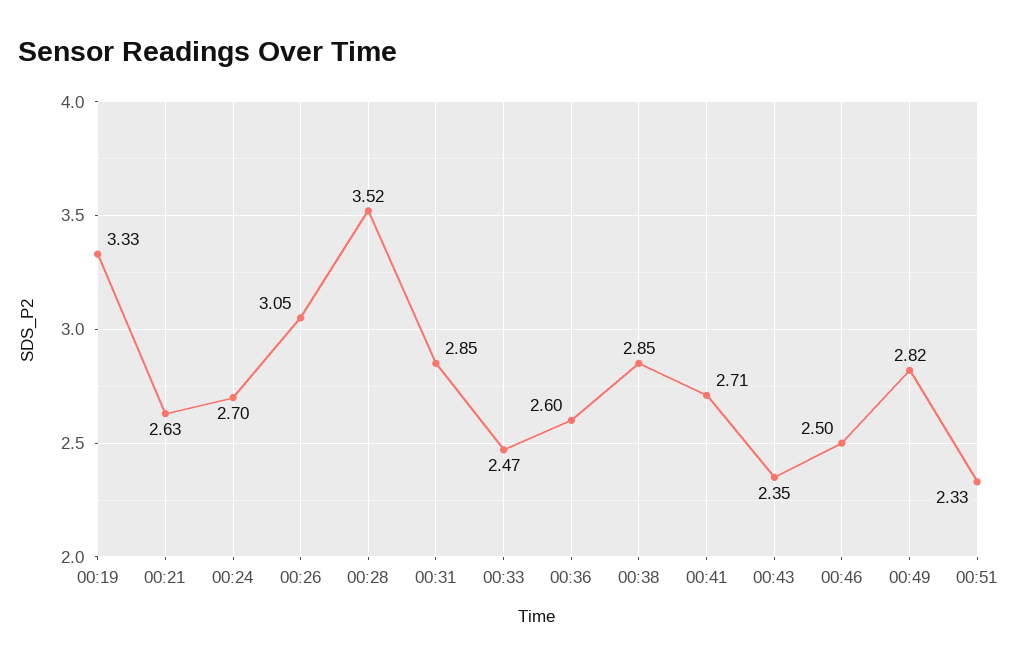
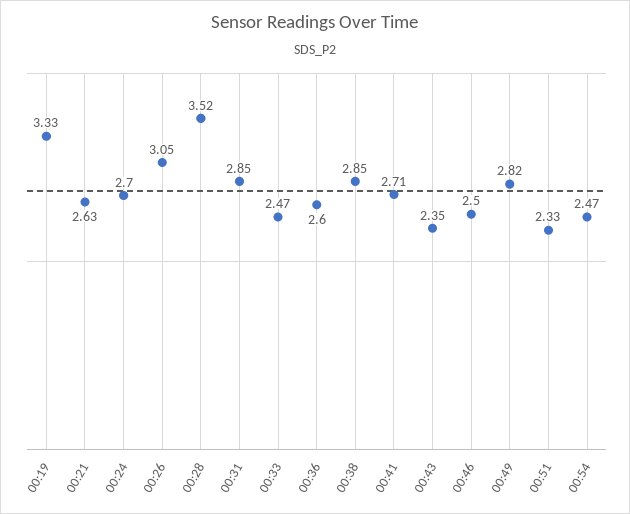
00:54: none -> 2.47

